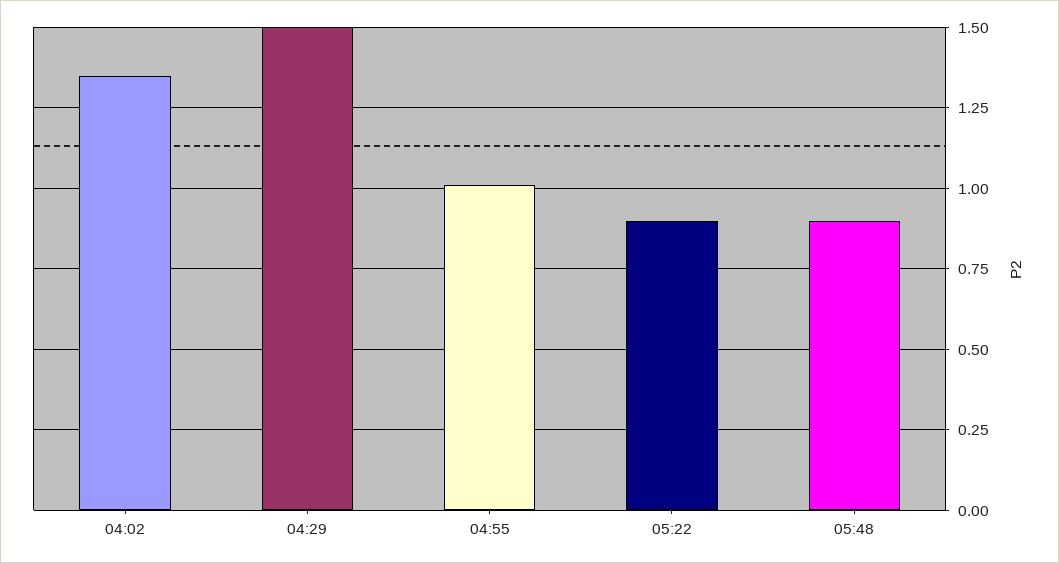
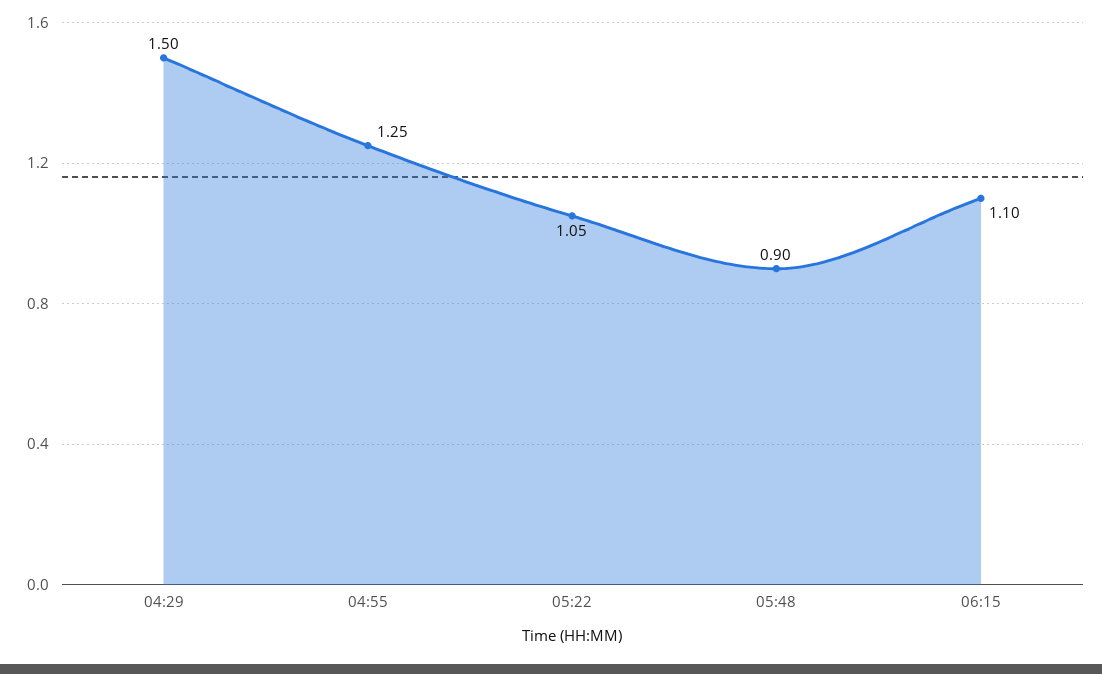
04:02: 1.35 -> none
04:55: 1 -> 1.25
05:22: 0.9 -> 1.05
06:15: none -> 1.1

